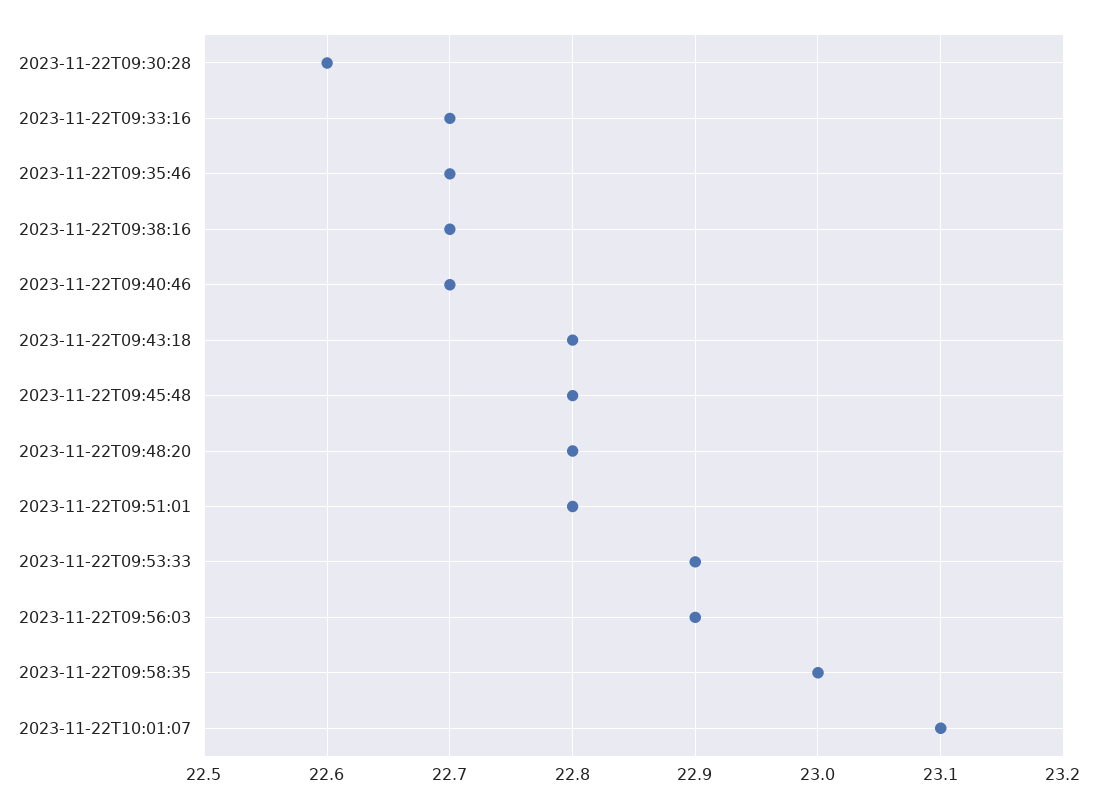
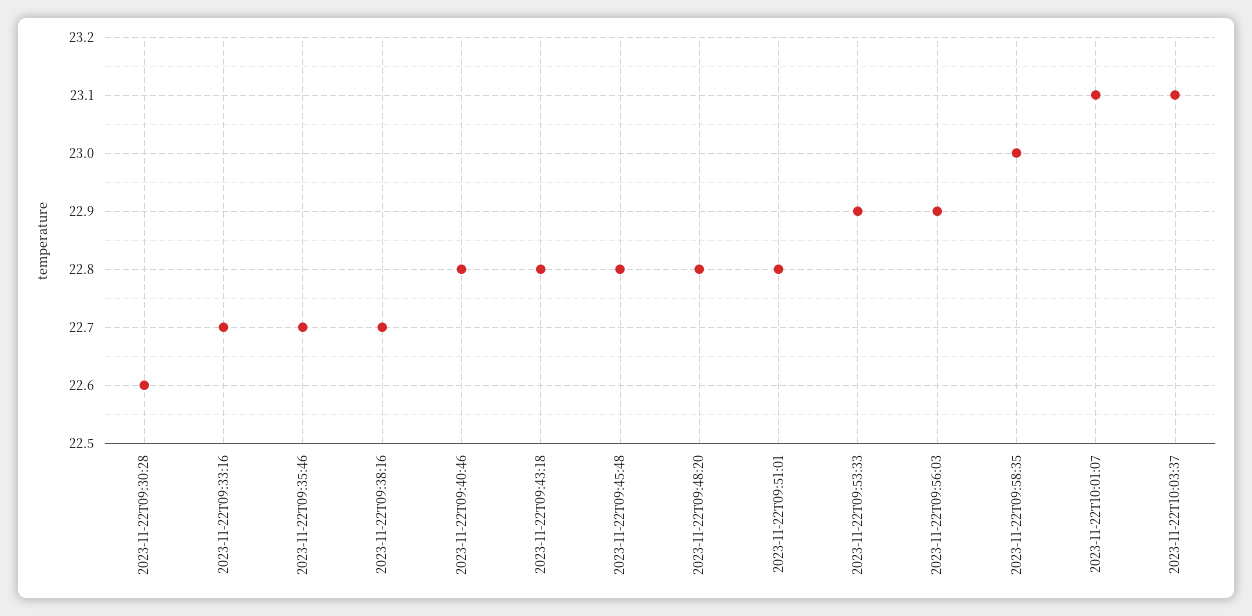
2023-11-22T09:40:46: 22.7 -> 22.8
2023-11-22T10:03:37: none -> 23.1

